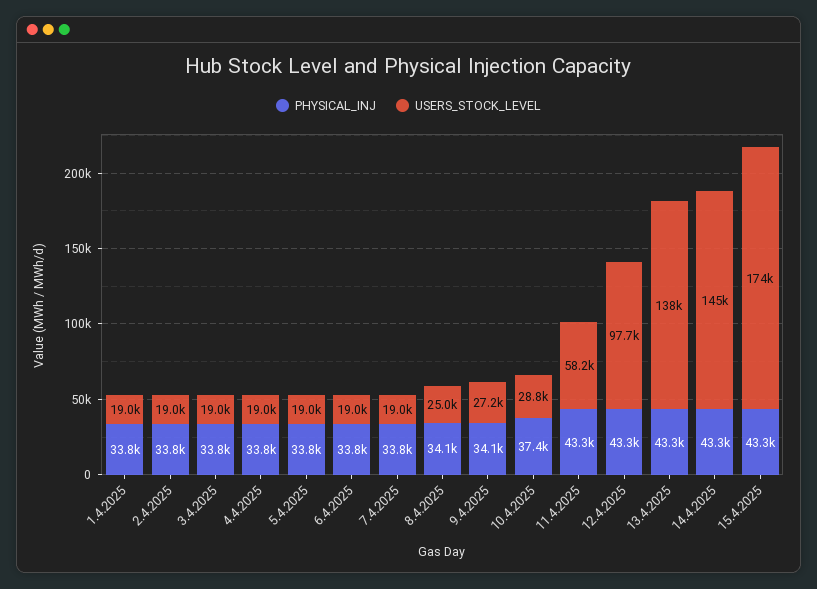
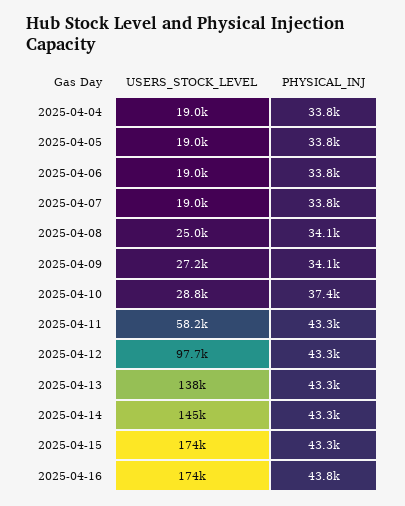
PHYSICAL_INJ, 1.4.2025: 33800 -> none
USERS_STOCK_LEVEL, 1.4.2025: 19000 -> none
PHYSICAL_INJ, 2.4.2025: 33800 -> none
USERS_STOCK_LEVEL, 2.4.2025: 19000 -> none
PHYSICAL_INJ, 3.4.2025: 33800 -> none
USERS_STOCK_LEVEL, 3.4.2025: 19000 -> none
USERS_STOCK_LEVEL, 2025-04-16: none -> 174000
PHYSICAL_INJ, 2025-04-16: none -> 43800

